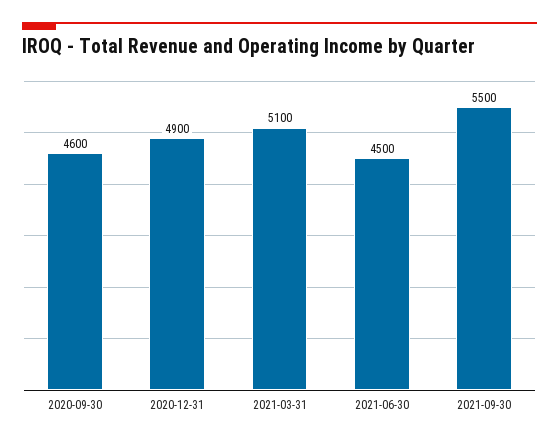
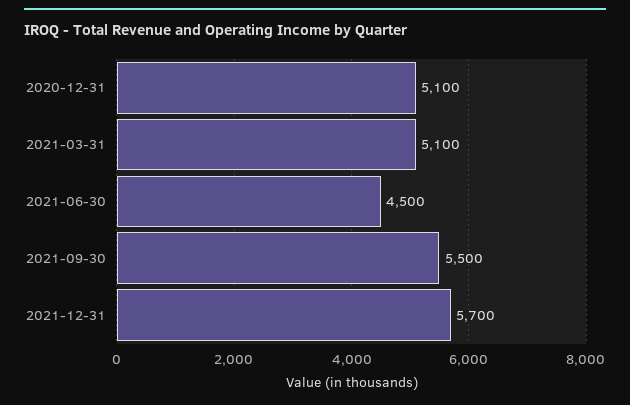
2020-09-30: 4600 -> none
2020-12-31: 4900 -> 5100
2021-12-31: none -> 5700

